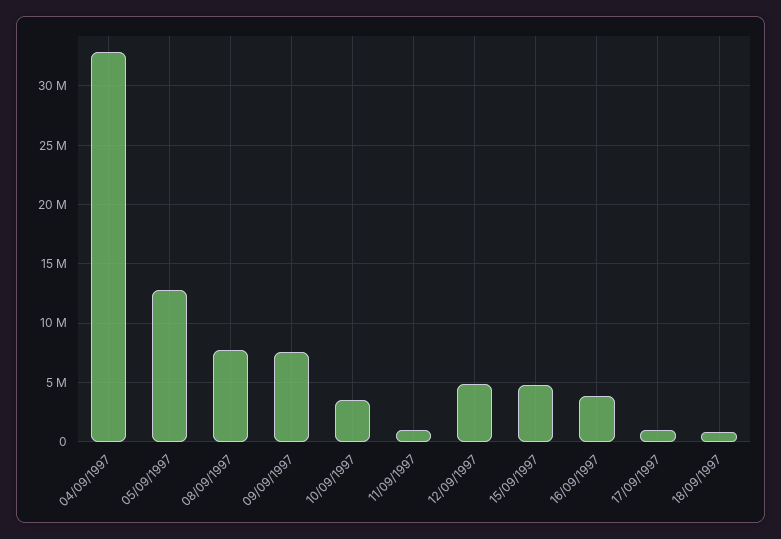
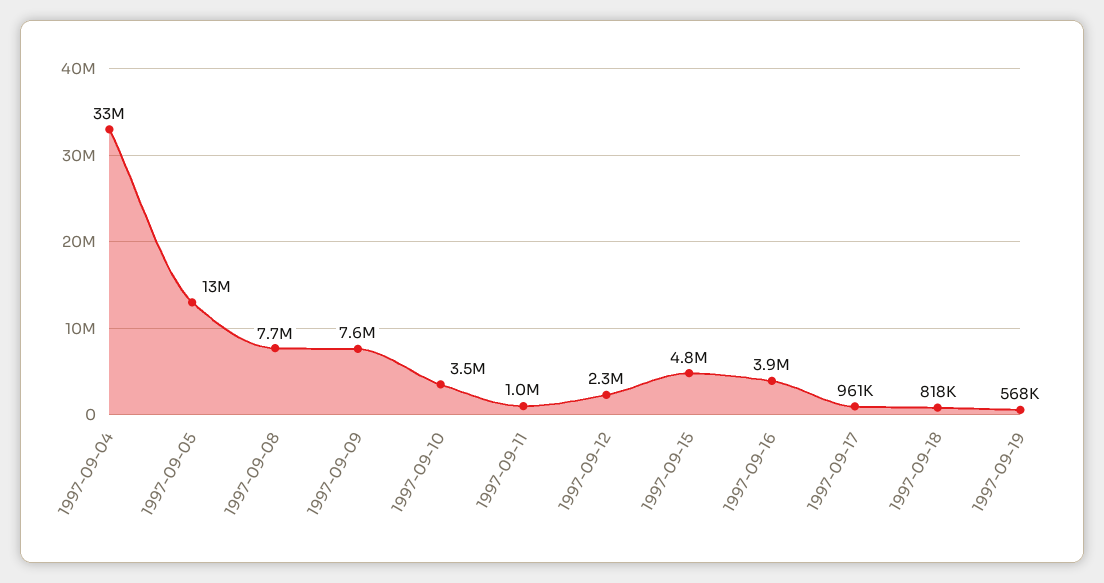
12/09/1997: 5000000 -> 2300000
1997-09-19: none -> 568000

